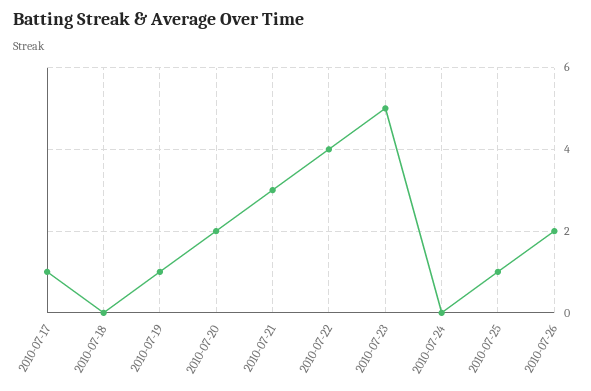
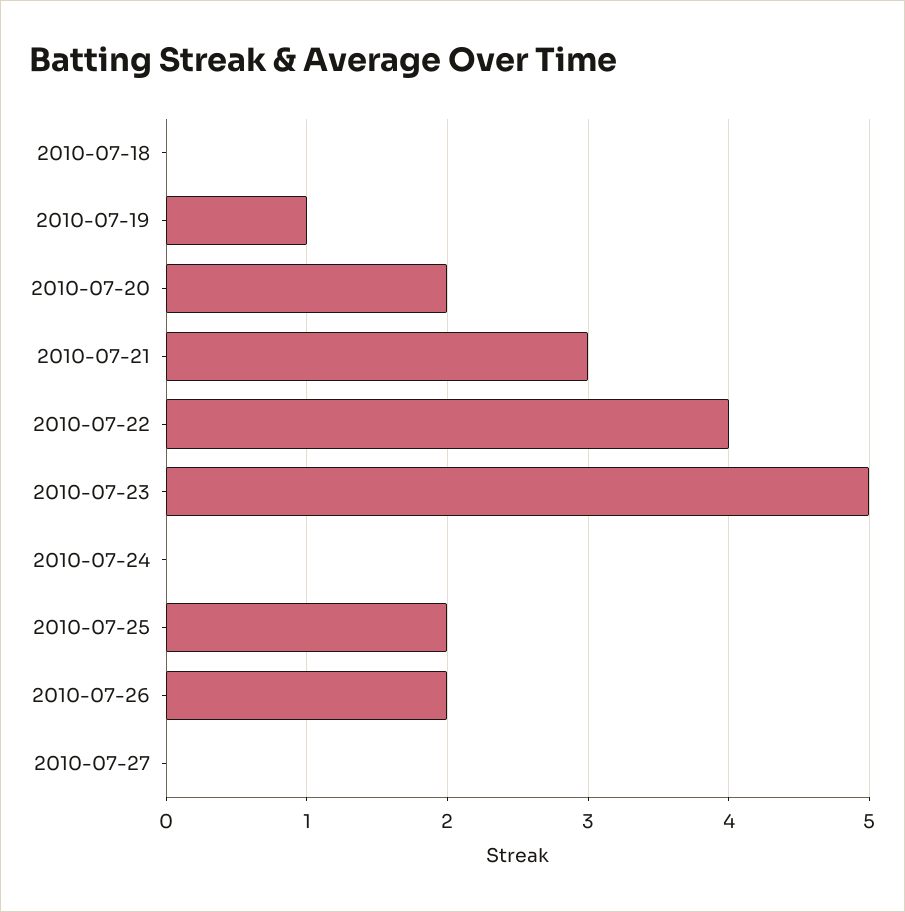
2010-07-17: 1 -> none
2010-07-25: 1 -> 2
2010-07-27: none -> 0

